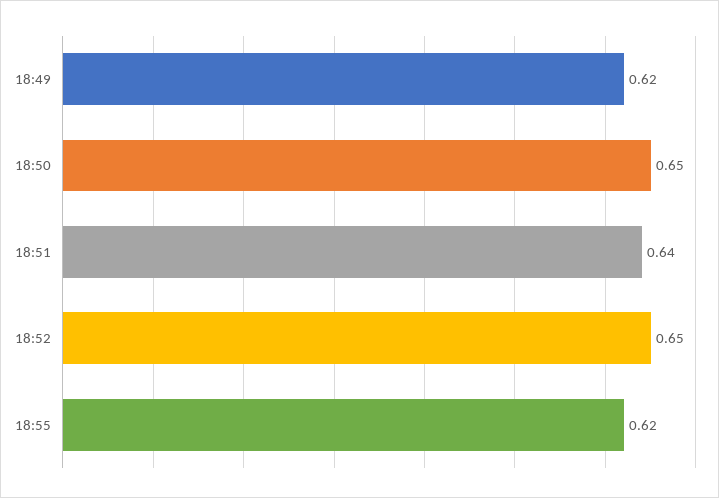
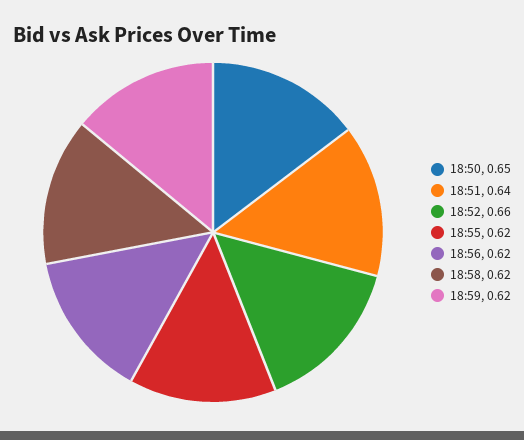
18:49: 0.62 -> none
18:52: 0.65 -> 0.66
18:56: none -> 0.62
18:58: none -> 0.62
18:59: none -> 0.62

